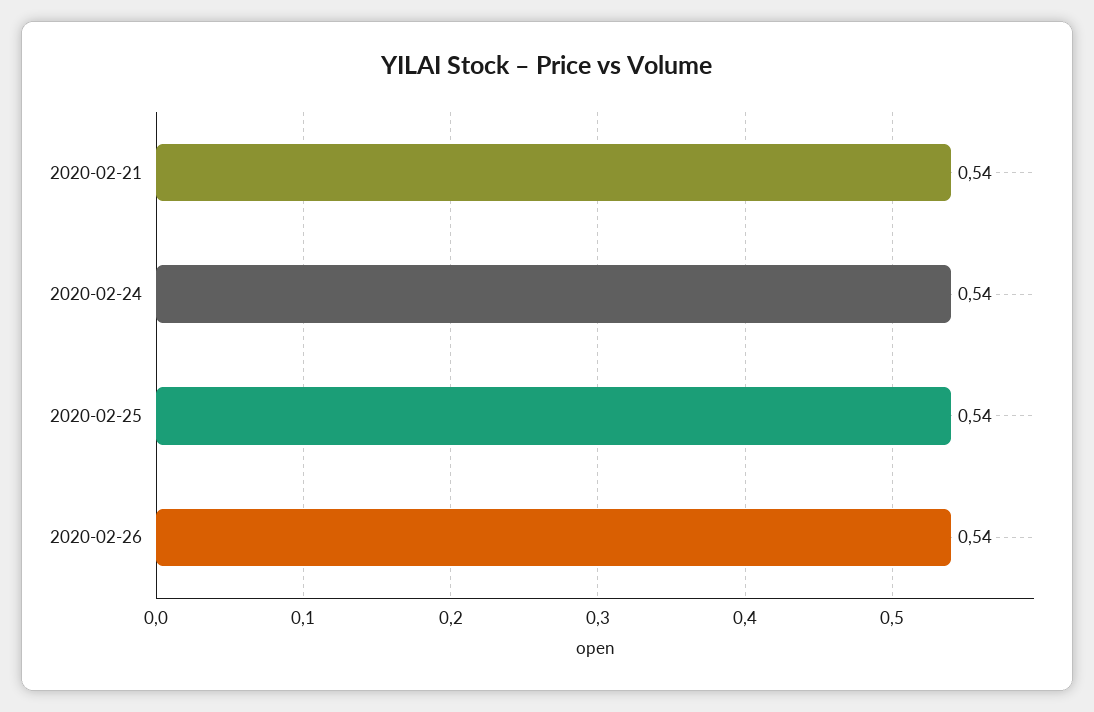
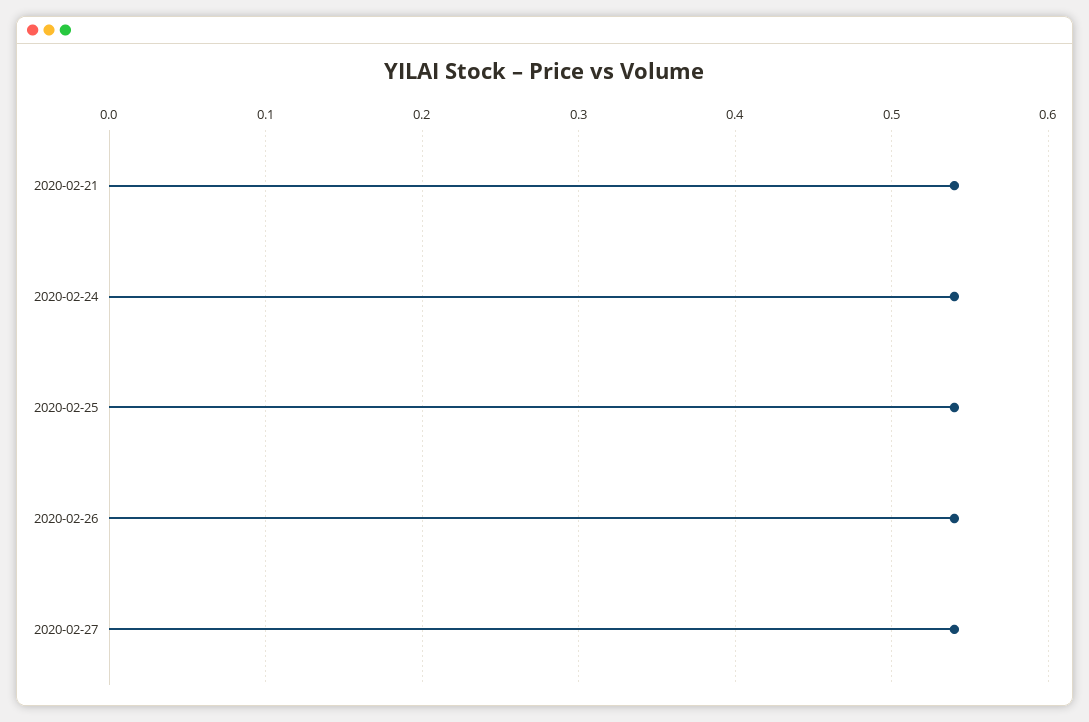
2020-02-27: none -> 0.54

